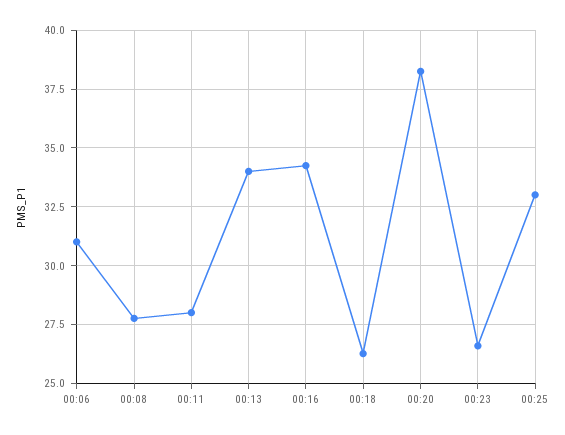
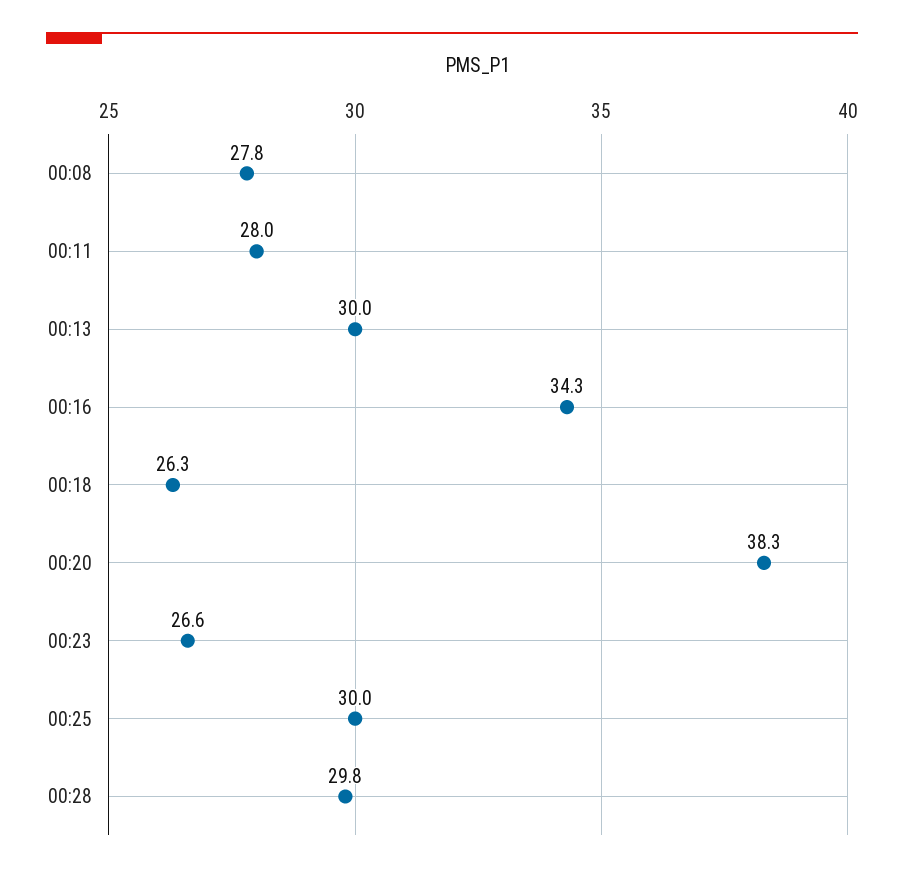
00:06: 31 -> none
00:13: 34 -> 30
00:25: 33 -> 30
00:28: none -> 29.8

